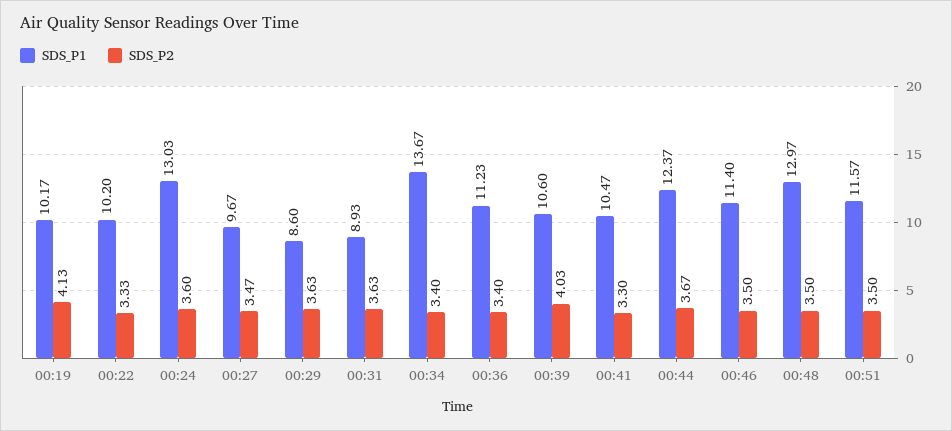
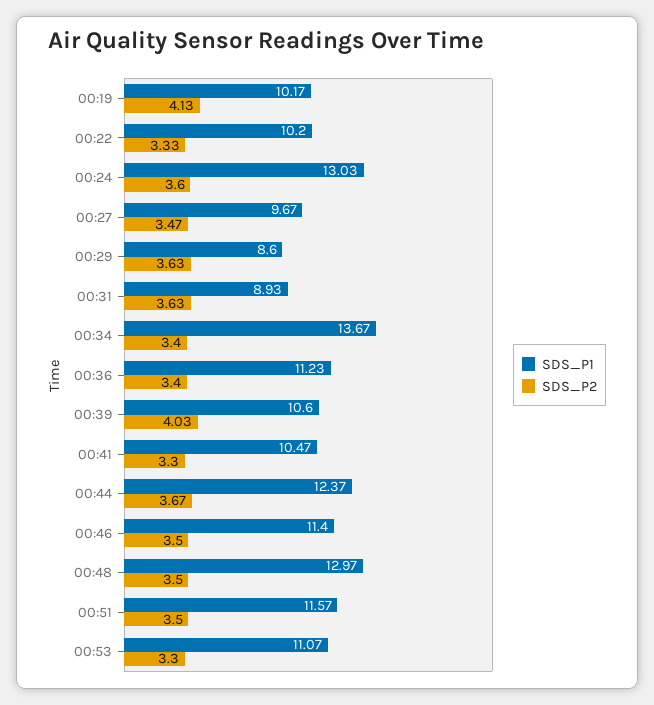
SDS_P1, 00:53: none -> 11.07
SDS_P2, 00:53: none -> 3.3

